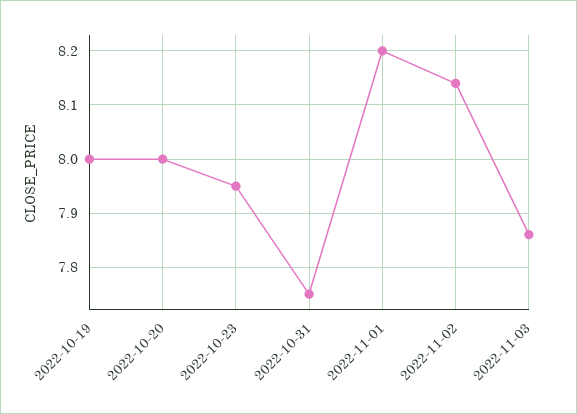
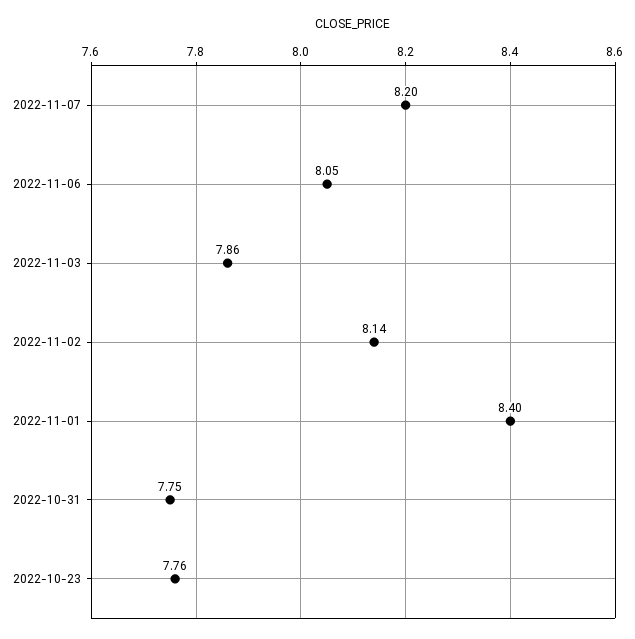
2022-10-19: 8 -> none
2022-10-20: 8 -> none
2022-10-23: 7.95 -> 7.76
2022-11-01: 8.2 -> 8.4
2022-11-07: none -> 8.2
2022-11-06: none -> 8.05

